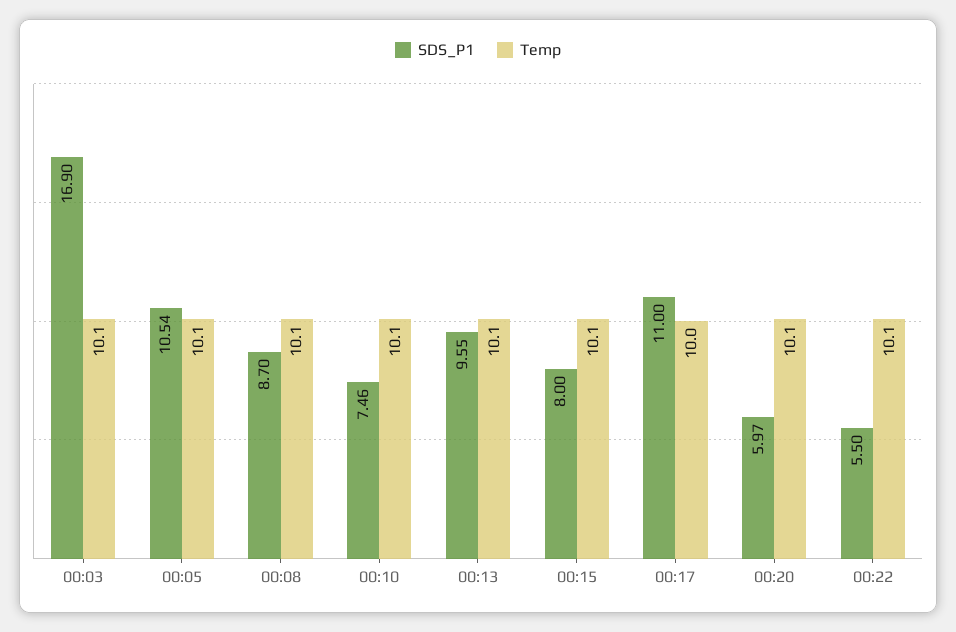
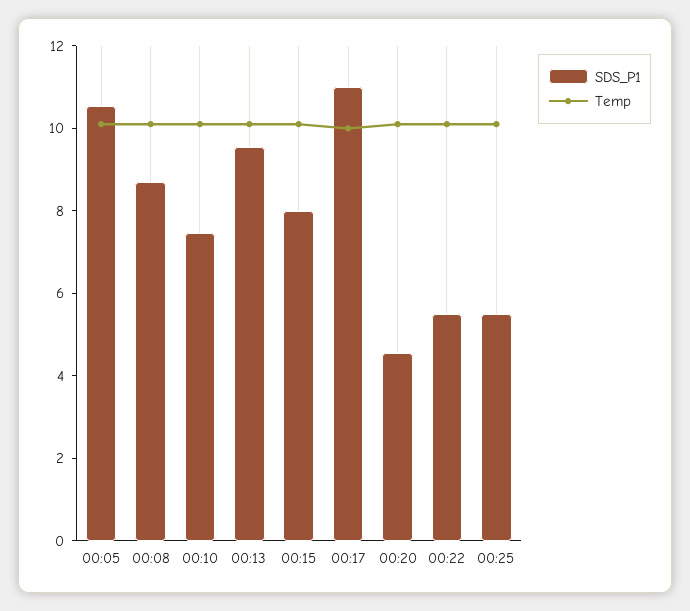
SDS_P1, 00:03: 16.9 -> none
Temp, 00:03: 10.1 -> none
SDS_P1, 00:20: 5.97 -> 4.5
SDS_P1, 00:25: none -> 5.5
Temp, 00:25: none -> 10

